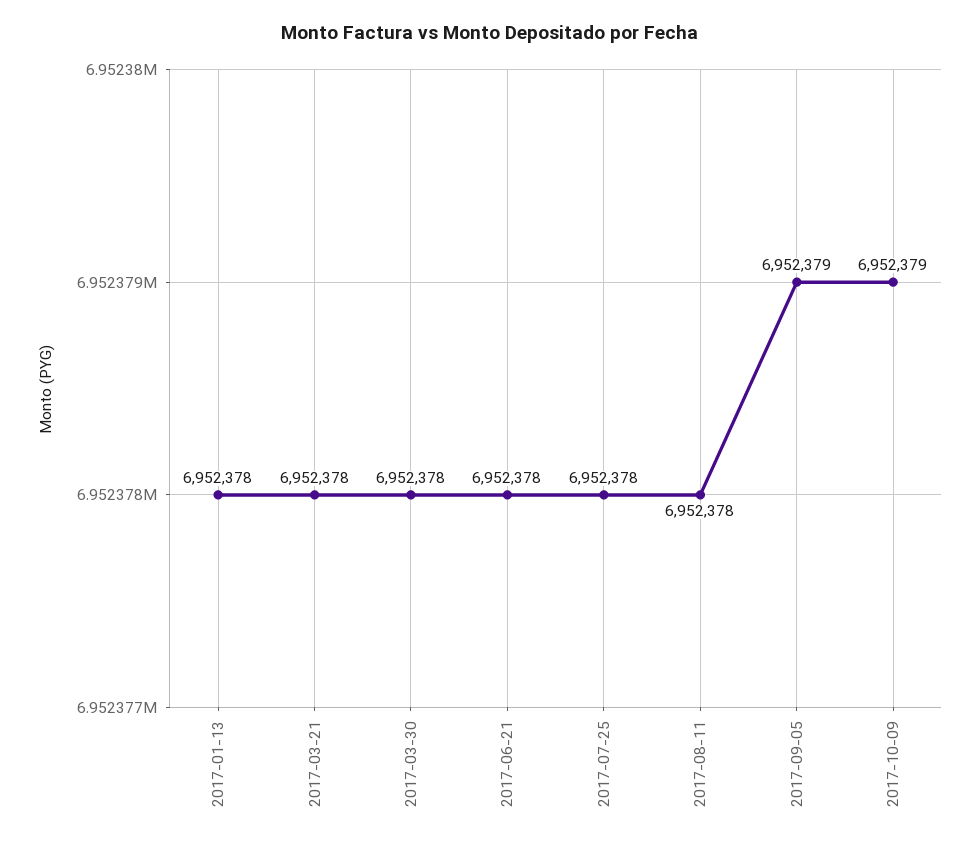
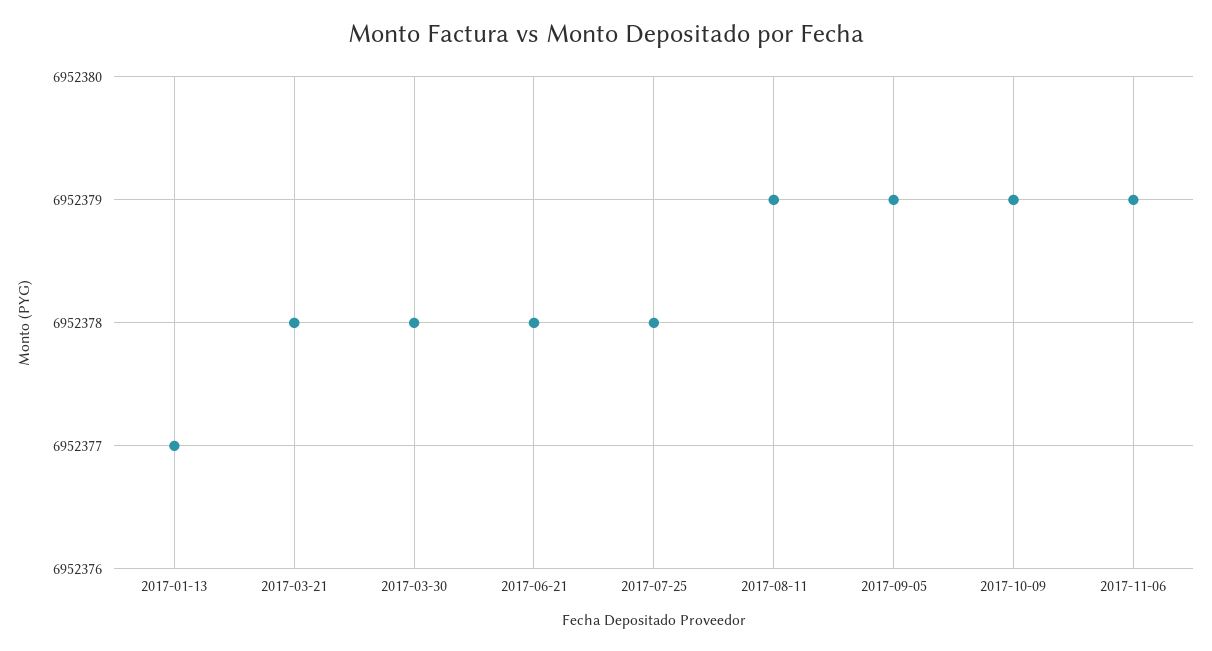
2017-01-13: 6952378 -> 6952377
2017-08-11: 6952378 -> 6952379
2017-11-06: none -> 6952379

